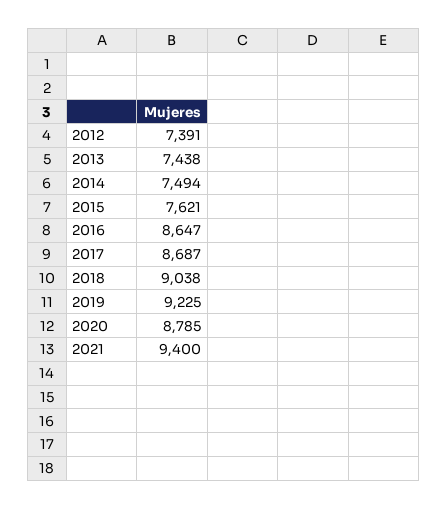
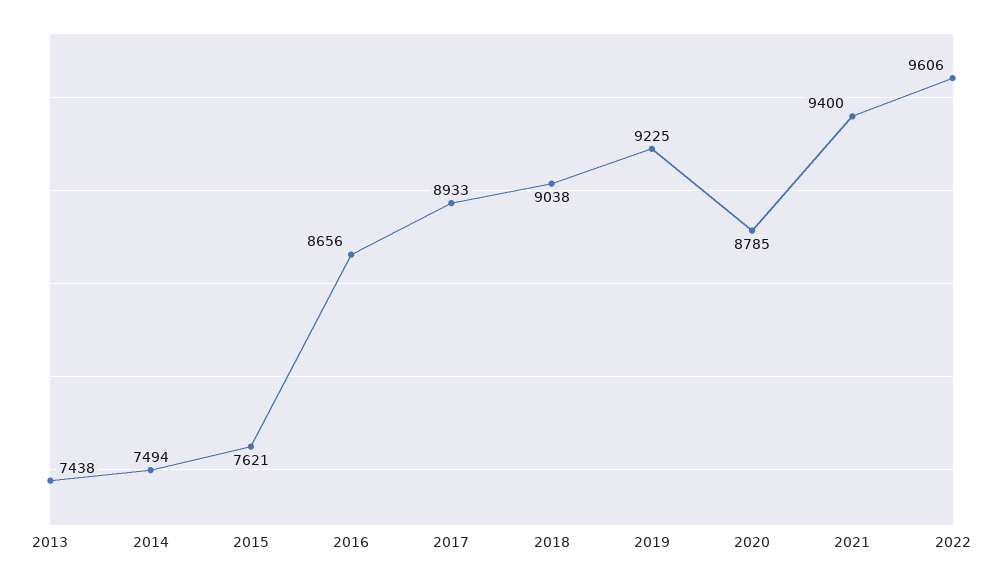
2012: 7391 -> none
2016: 8647 -> 8656
2017: 8687 -> 8933
2022: none -> 9606

